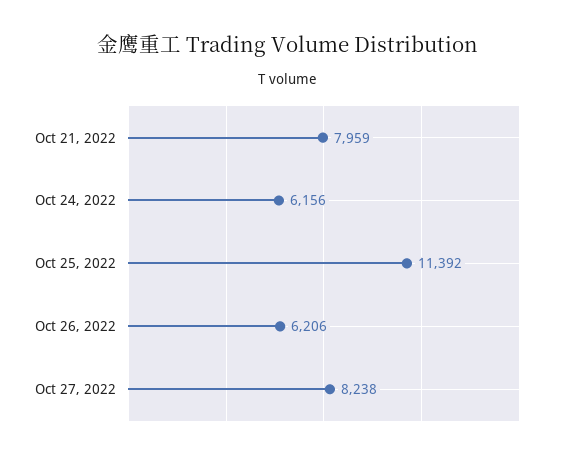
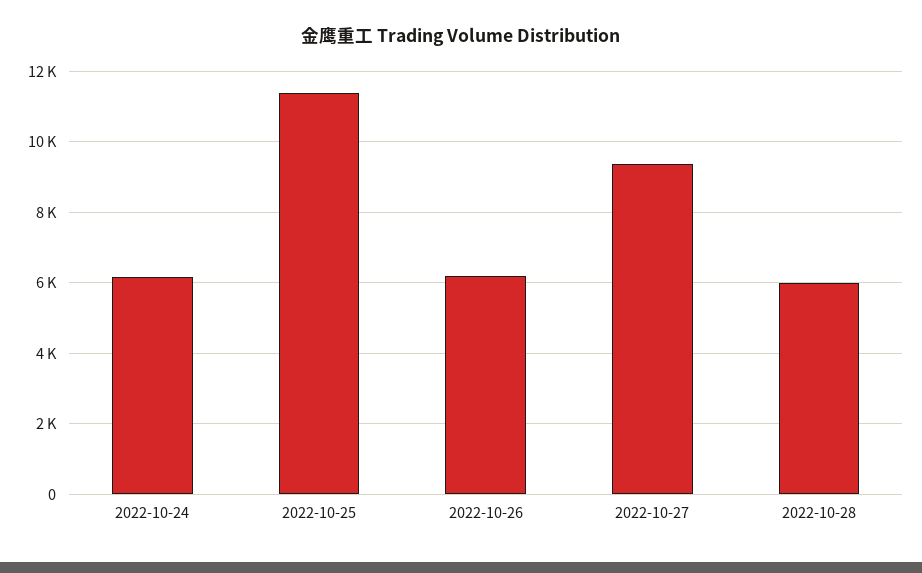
Oct 21, 2022: 7959 -> none
Oct 27, 2022: 8238 -> 9400
2022-10-28: none -> 6000

